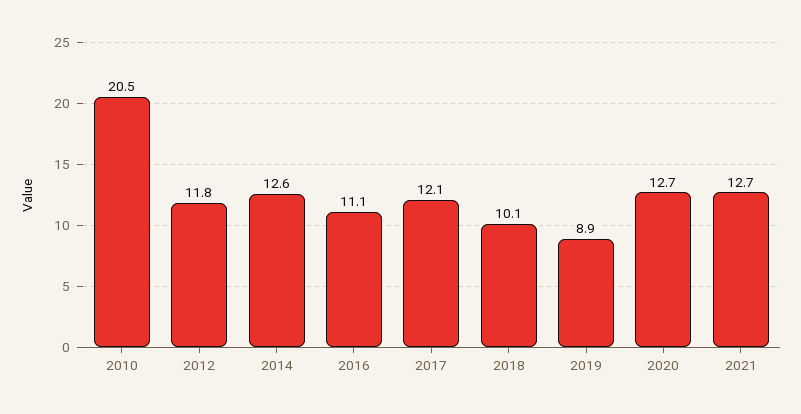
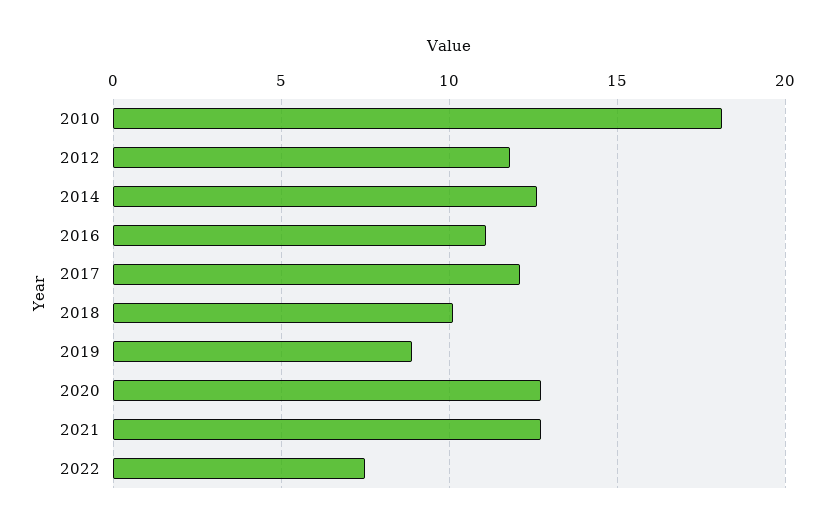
2010: 20.5 -> 18
2022: none -> 7.5

